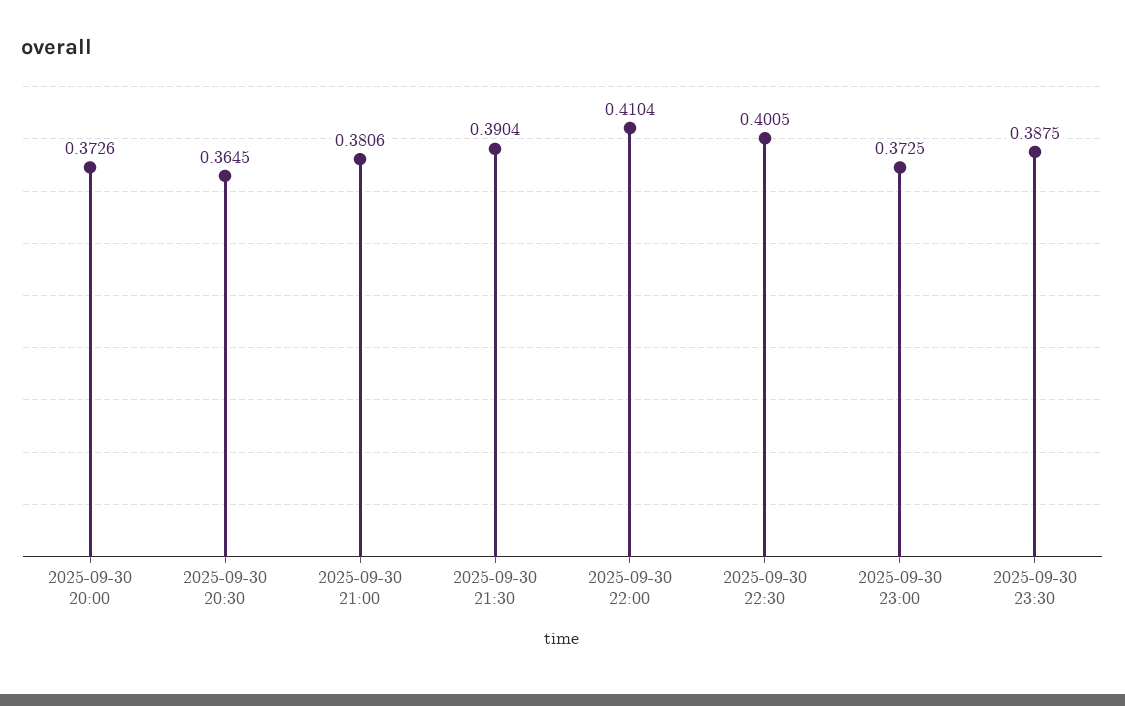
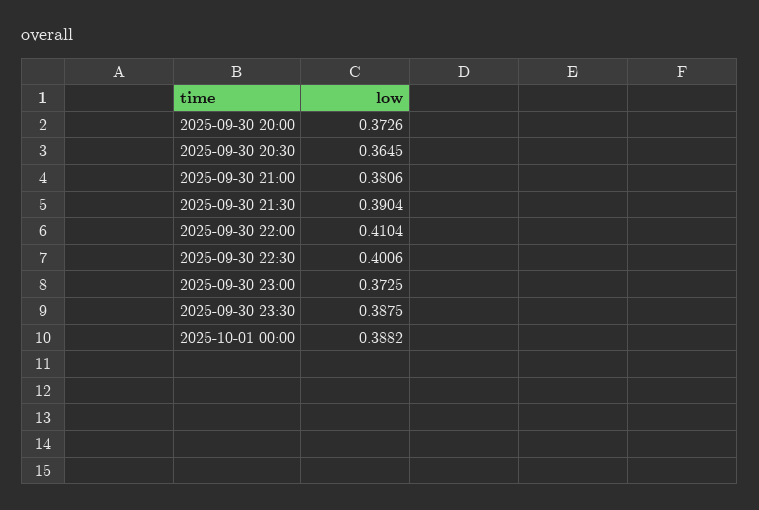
2025-09-30 22:30: 0.4005 -> 0.4006
2025-10-01 00:00: none -> 0.3882

